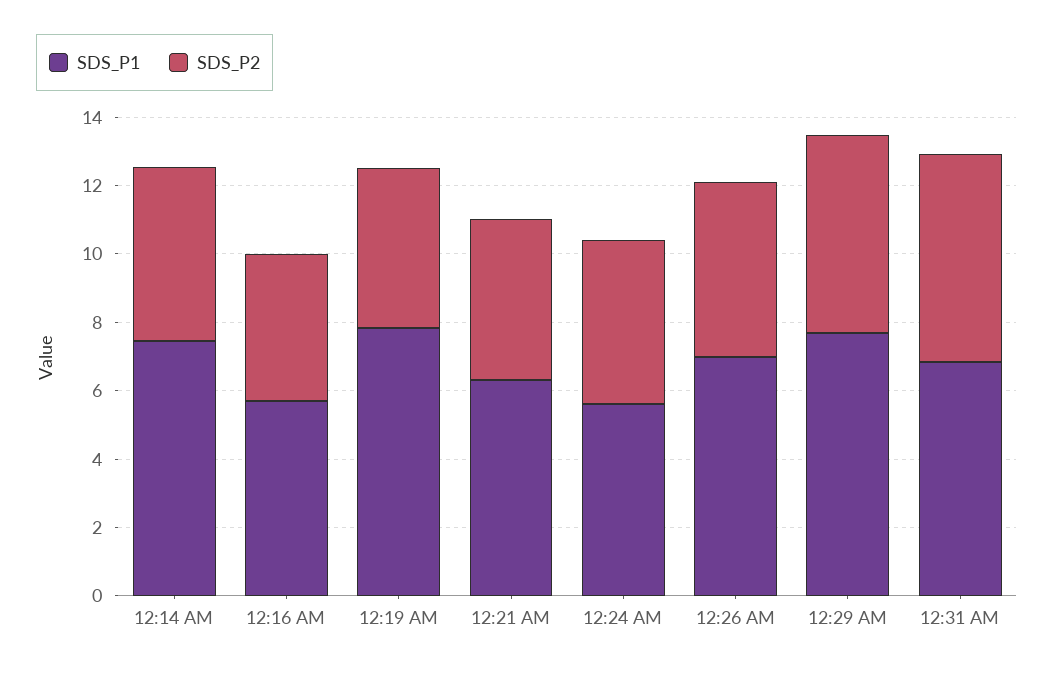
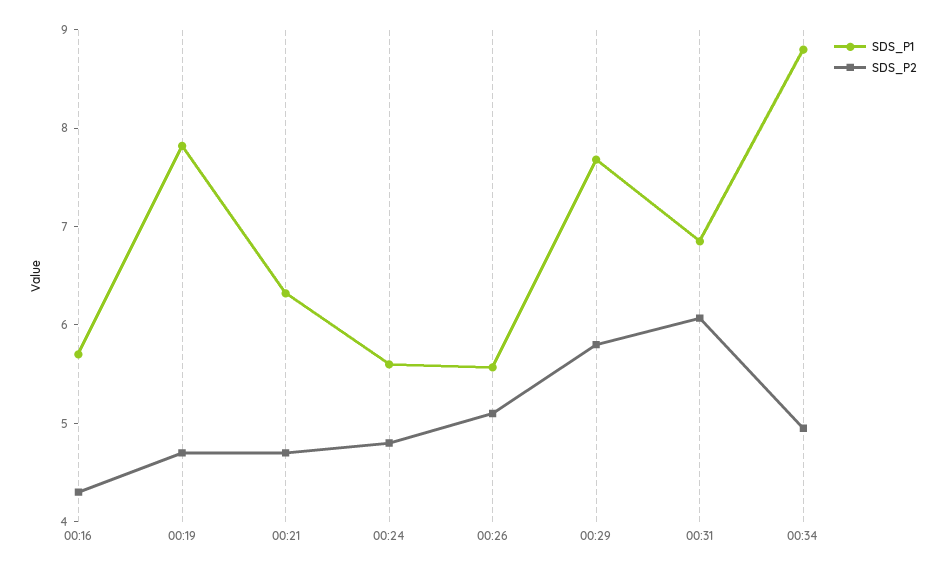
SDS_P1, 12:14 AM: 7.5 -> none
SDS_P2, 12:14 AM: 5 -> none
SDS_P1, 12:26 AM: 7 -> 5.6
SDS_P1, 00:34: none -> 8.8
SDS_P2, 00:34: none -> 5

